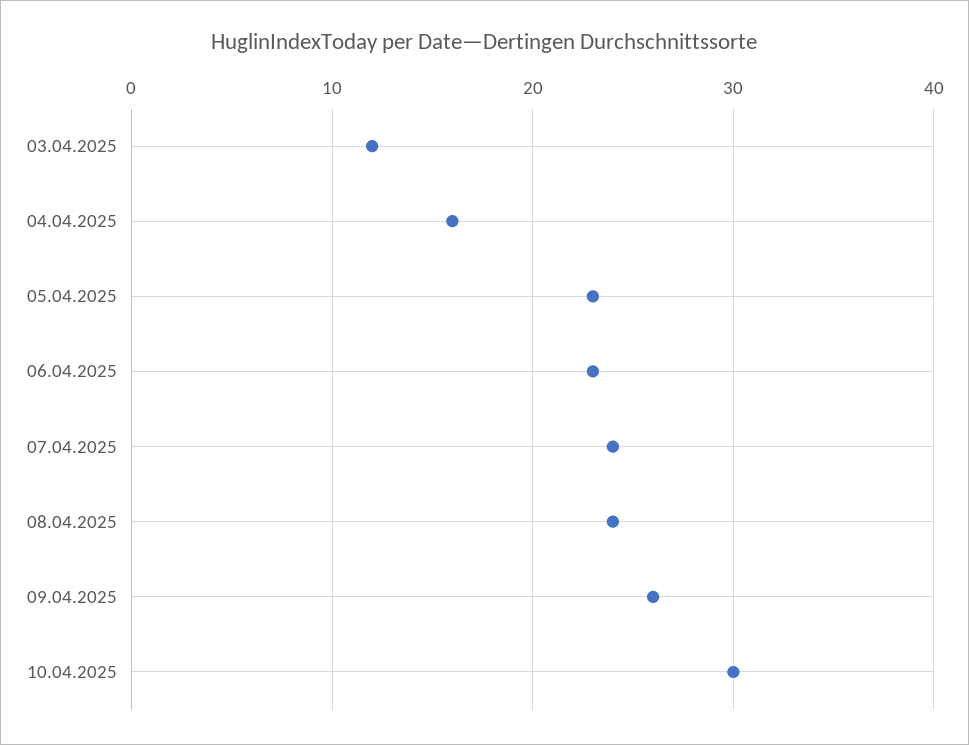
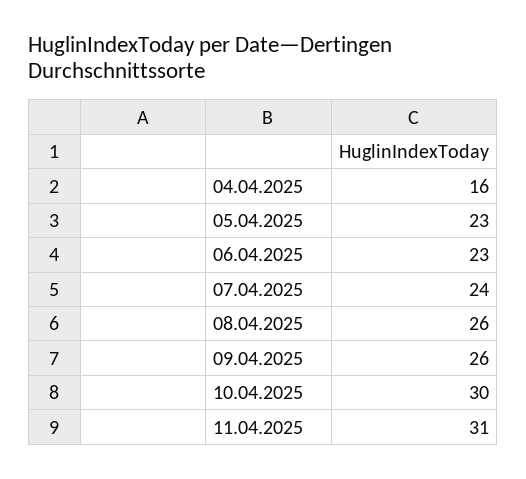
03.04.2025: 12 -> none
08.04.2025: 24 -> 26
11.04.2025: none -> 31

